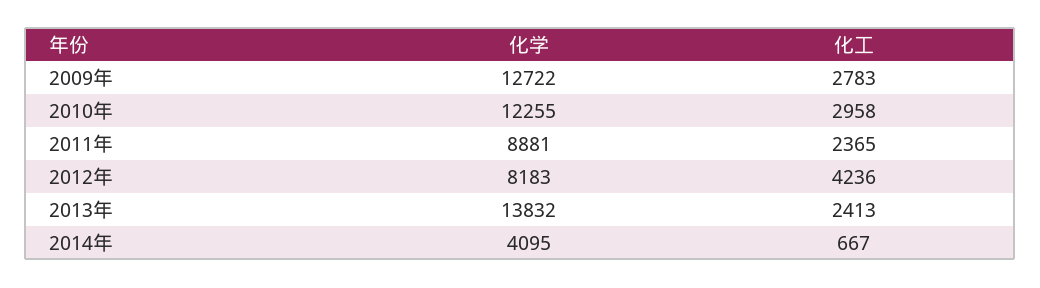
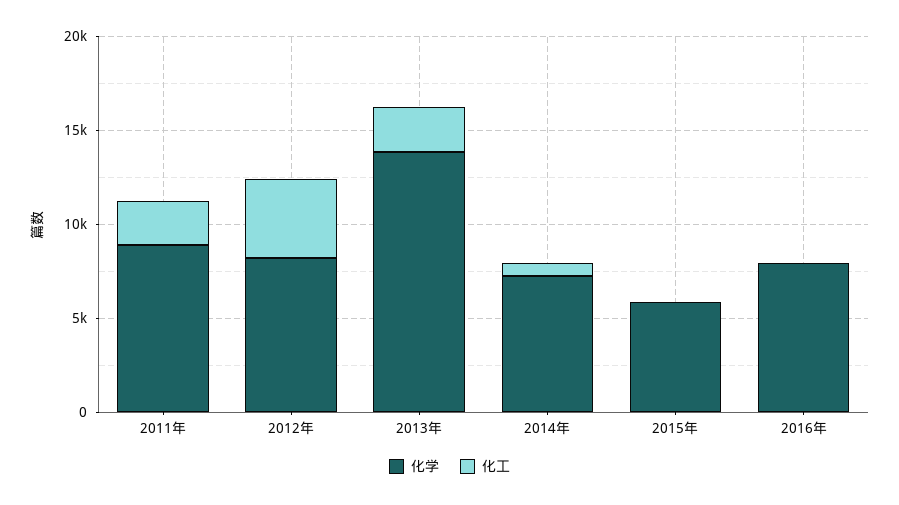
化学, 2009年: 12722 -> none
化工, 2009年: 2783 -> none
化学, 2010年: 12255 -> none
化工, 2010年: 2958 -> none
化学, 2014年: 4095 -> 7000
化学, 2015年: none -> 6000
化工, 2015年: none -> 0
化学, 2016年: none -> 8000
化工, 2016年: none -> 0

